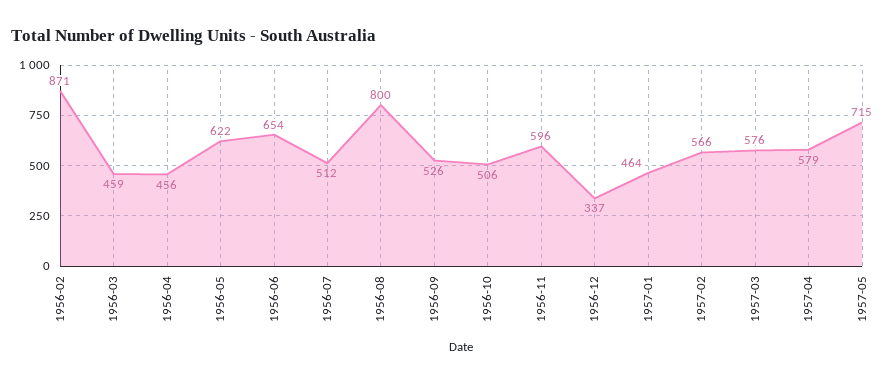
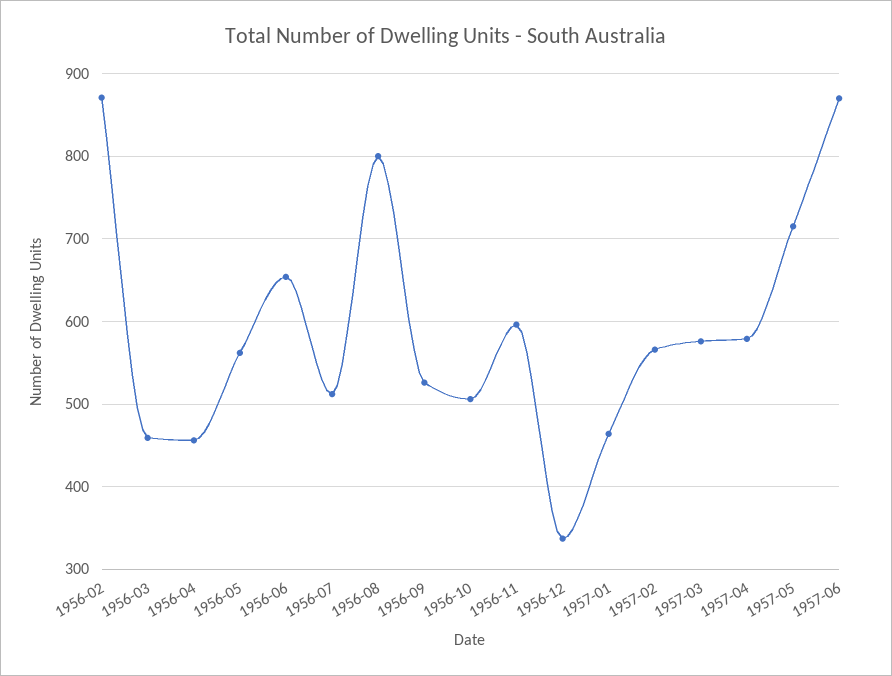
1956-05: 622 -> 560
1957-06: none -> 870

